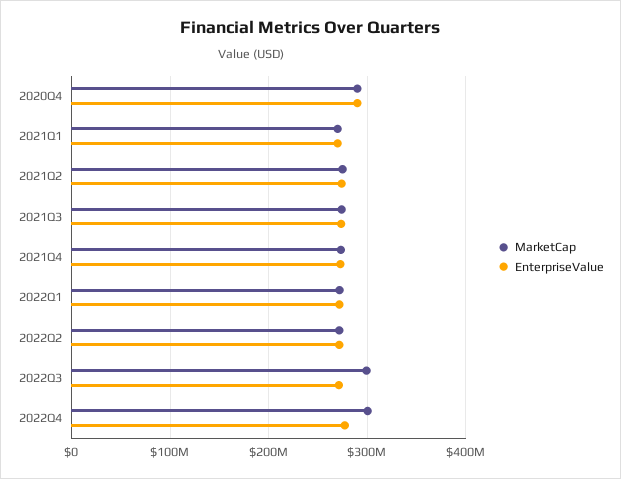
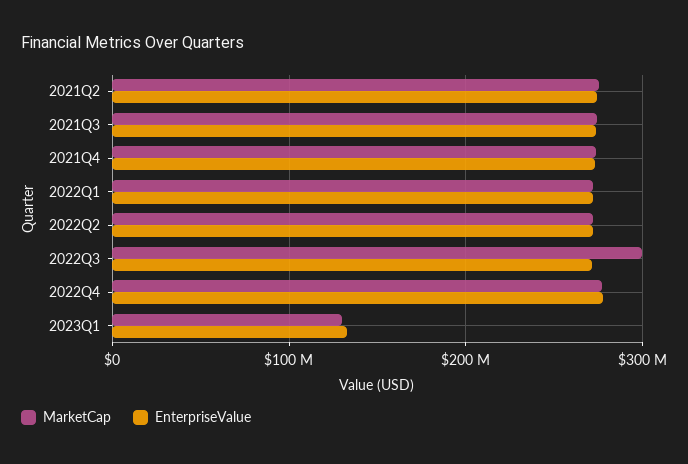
MarketCap, 2020Q4: 290000000 -> none
EnterpriseValue, 2020Q4: 290000000 -> none
MarketCap, 2021Q1: 270000000 -> none
EnterpriseValue, 2021Q1: 270000000 -> none
MarketCap, 2022Q4: 300000000 -> 280000000
MarketCap, 2023Q1: none -> 130000000
EnterpriseValue, 2023Q1: none -> 130000000

